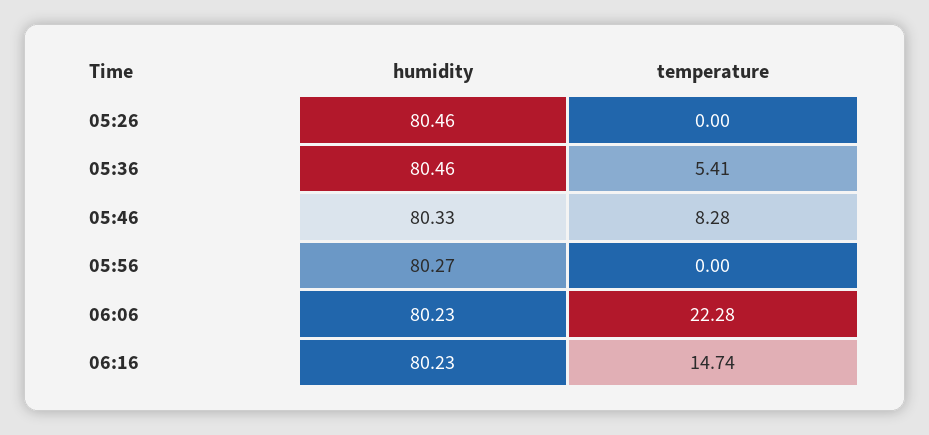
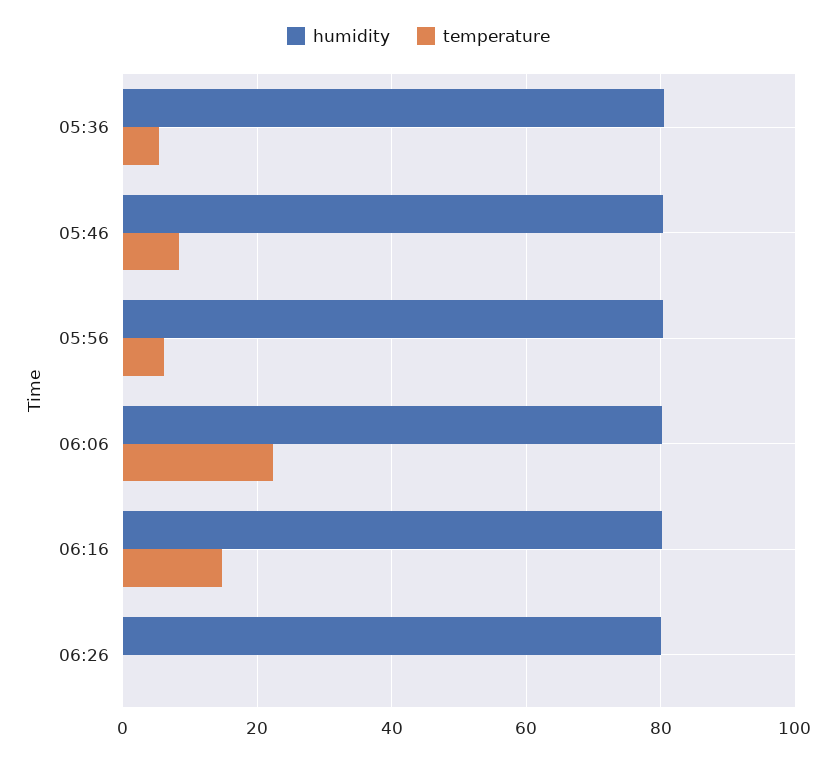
humidity, 05:26: 80.46 -> none
temperature, 05:26: 0 -> none
temperature, 05:56: 0 -> 6
humidity, 06:26: none -> 80
temperature, 06:26: none -> 0

